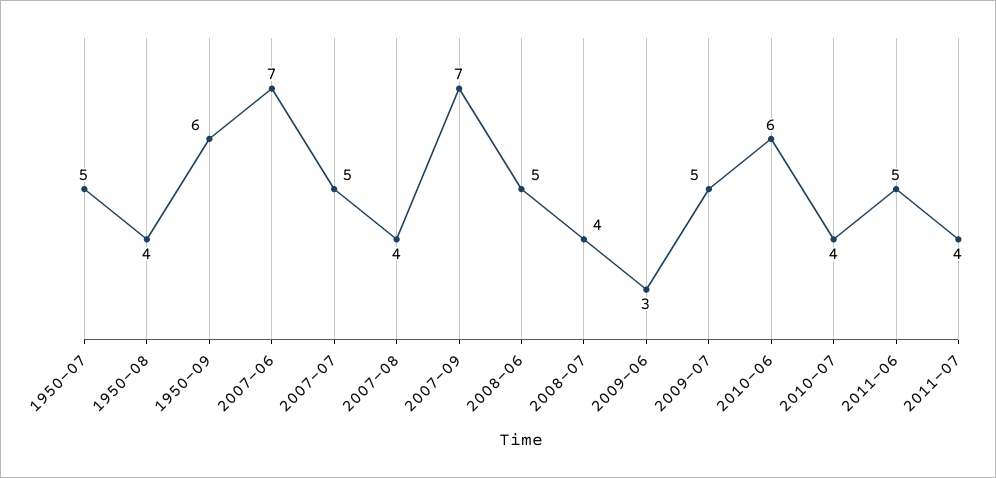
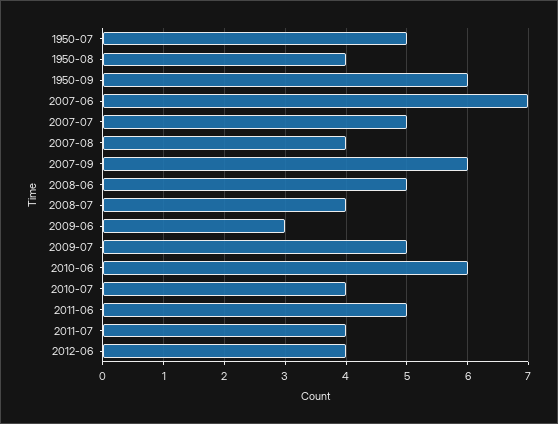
2007-09: 7 -> 6
2012-06: none -> 4

